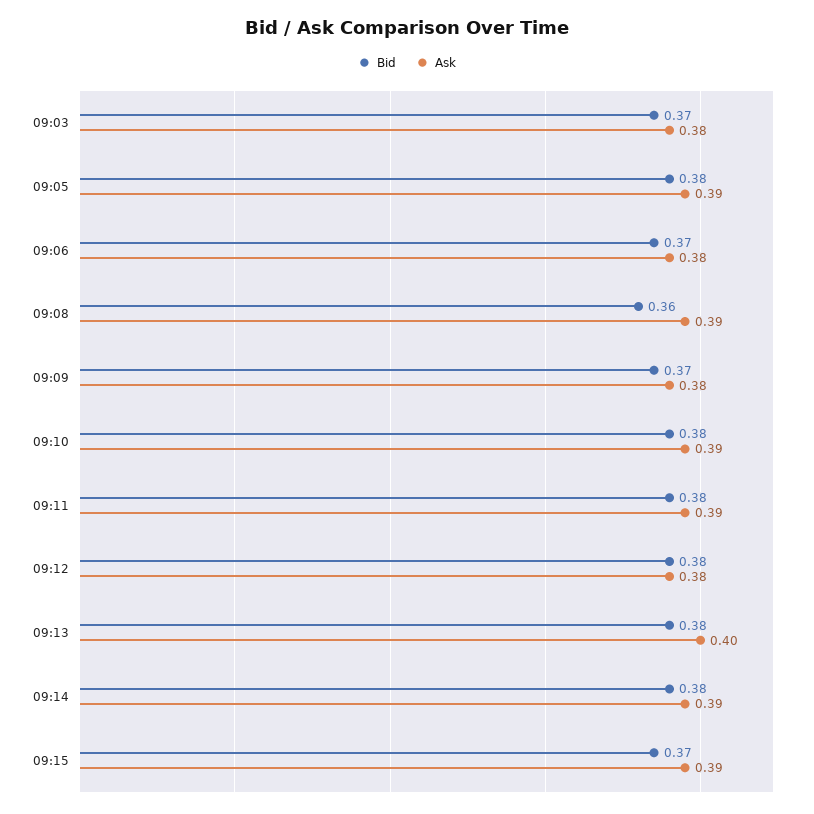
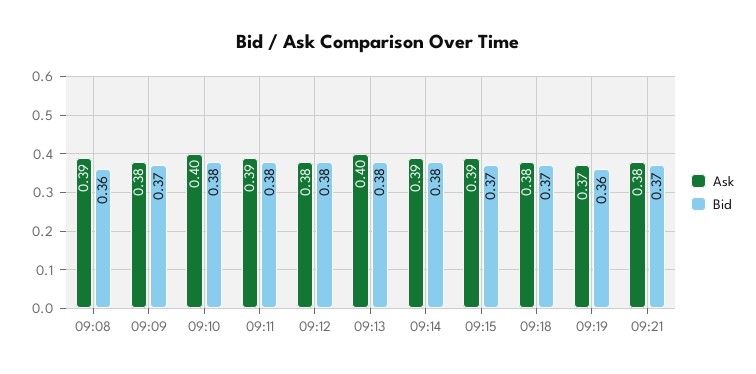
Bid, 09:03: 0.37 -> none
Ask, 09:03: 0.38 -> none
Bid, 09:05: 0.38 -> none
Ask, 09:05: 0.39 -> none
Bid, 09:06: 0.37 -> none
Ask, 09:06: 0.38 -> none
Ask, 09:10: 0.39 -> 0.4
Ask, 09:18: none -> 0.38
Bid, 09:18: none -> 0.37
Ask, 09:19: none -> 0.37
Bid, 09:19: none -> 0.36
Ask, 09:21: none -> 0.38
Bid, 09:21: none -> 0.37

